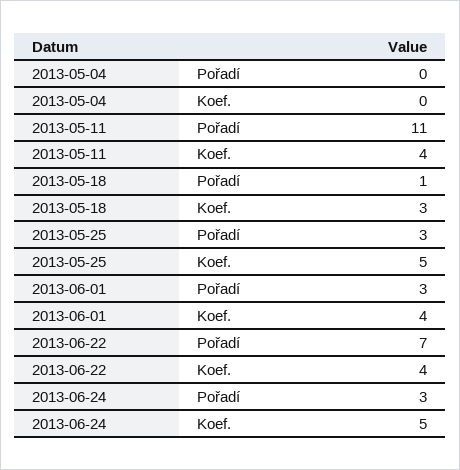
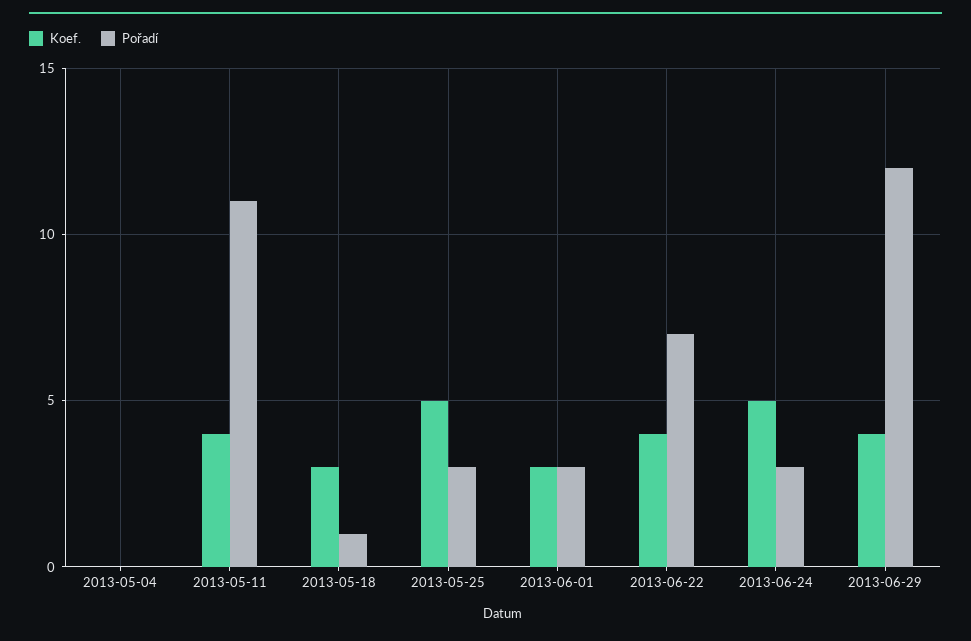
Koef., 2013-06-01: 4 -> 3
Koef., 2013-06-29: none -> 4
Pořadí, 2013-06-29: none -> 12

